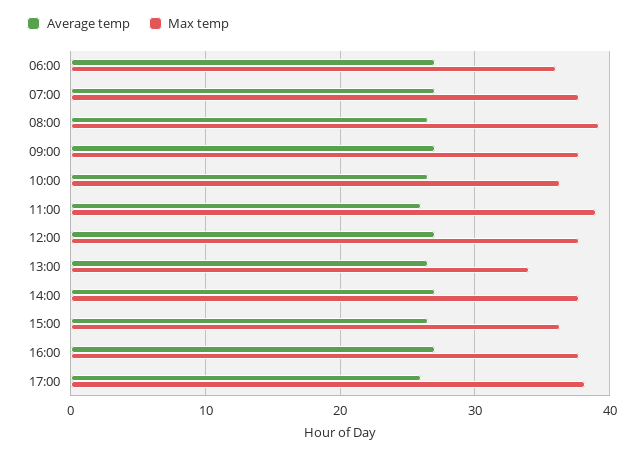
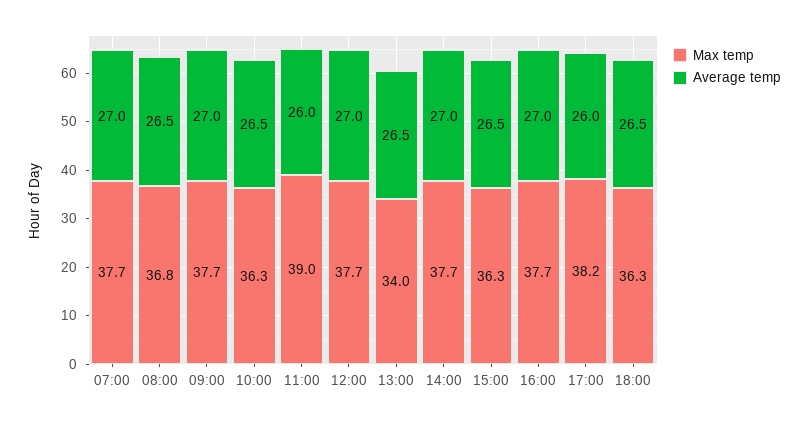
Average temp, 06:00: 27 -> none
Max temp, 06:00: 36 -> none
Max temp, 08:00: 39 -> 36.8
Max temp, 18:00: none -> 36.3
Average temp, 18:00: none -> 26.5

